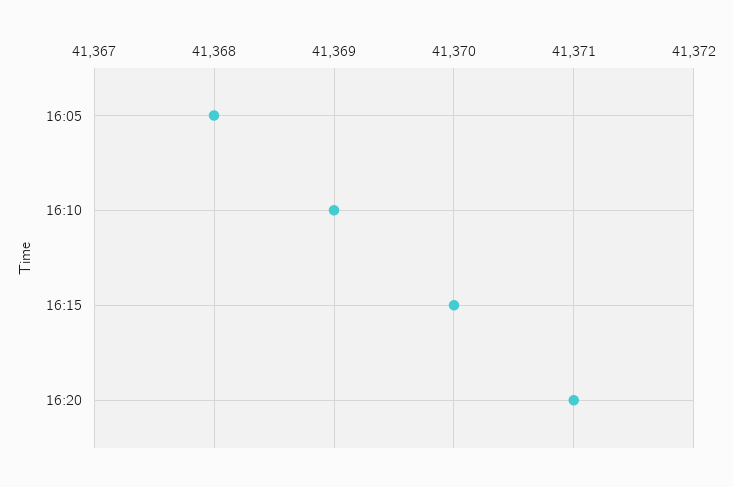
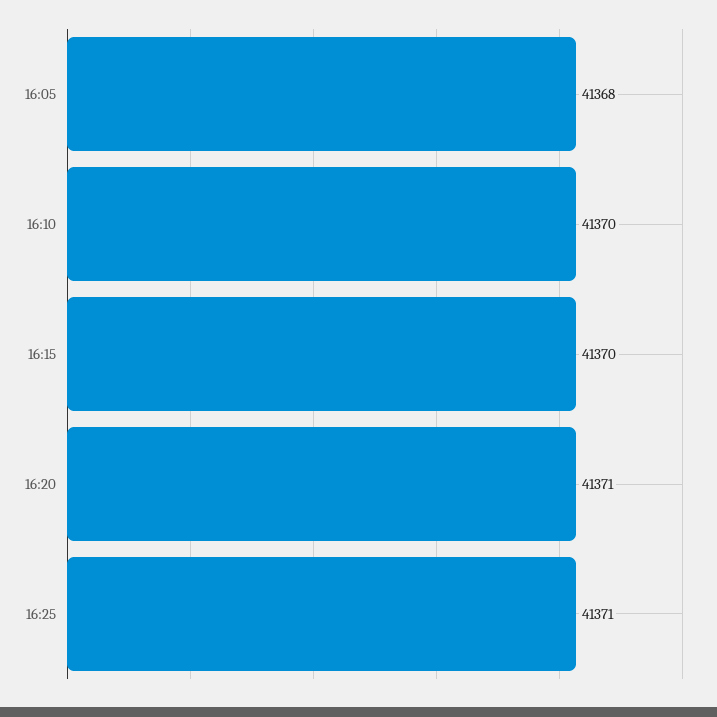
16:10: 41369 -> 41370
16:25: none -> 41371

